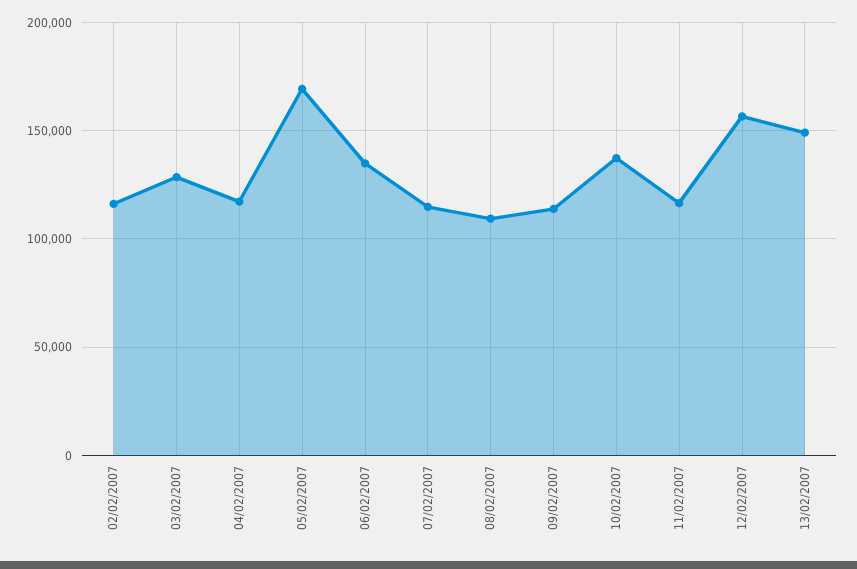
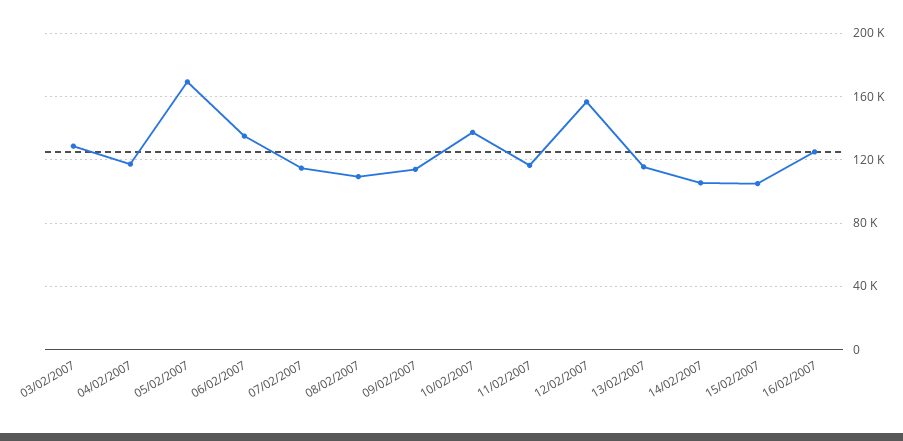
02/02/2007: 115000 -> none
13/02/2007: 150000 -> 115000
14/02/2007: none -> 105000
15/02/2007: none -> 105000
16/02/2007: none -> 125000

